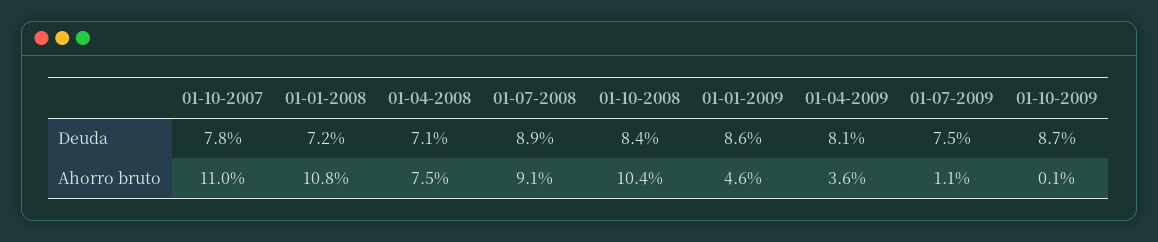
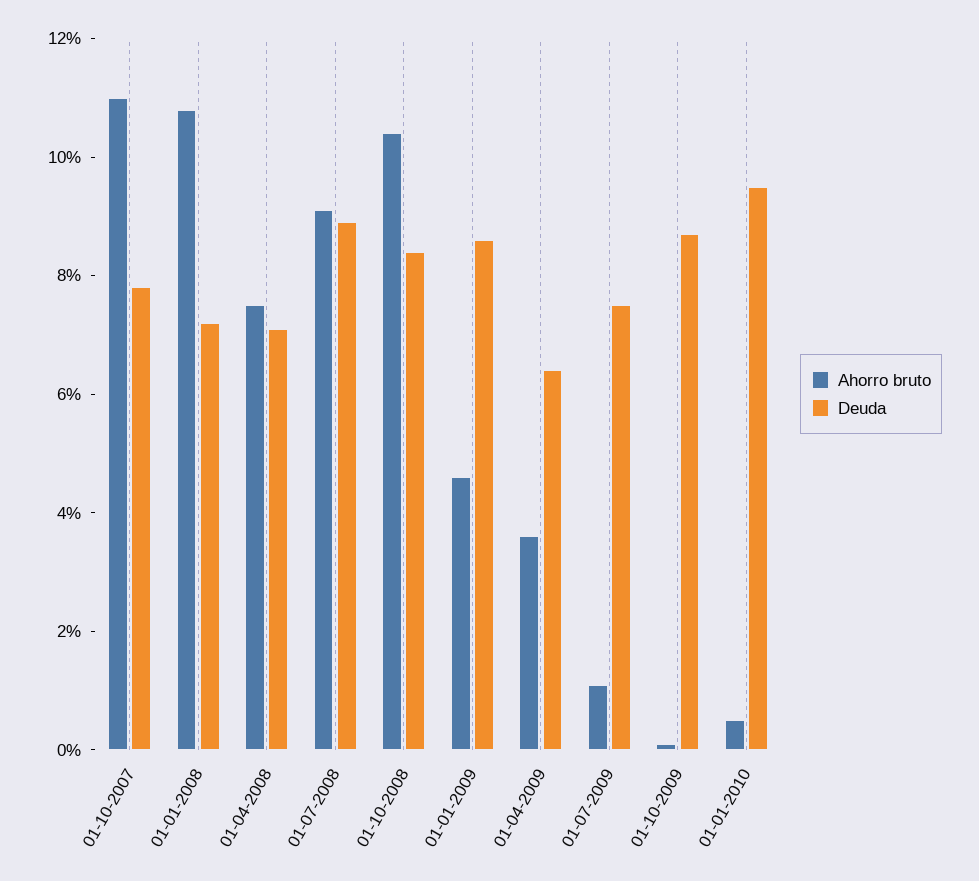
Deuda, 01-04-2009: 8.1 -> 6.5
Ahorro bruto, 01-01-2010: none -> 0.5
Deuda, 01-01-2010: none -> 9.5

